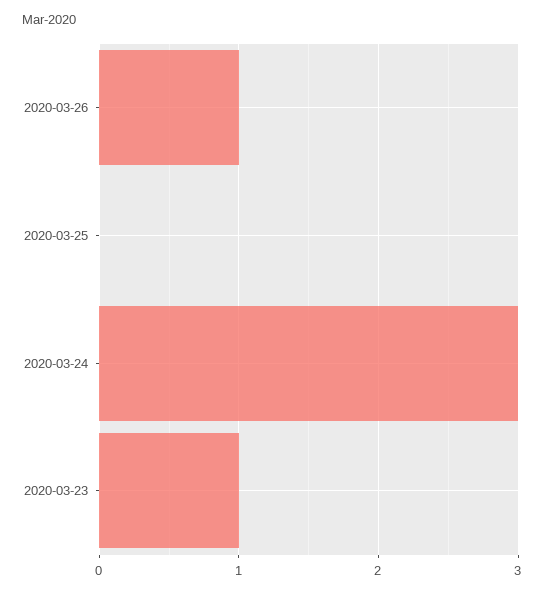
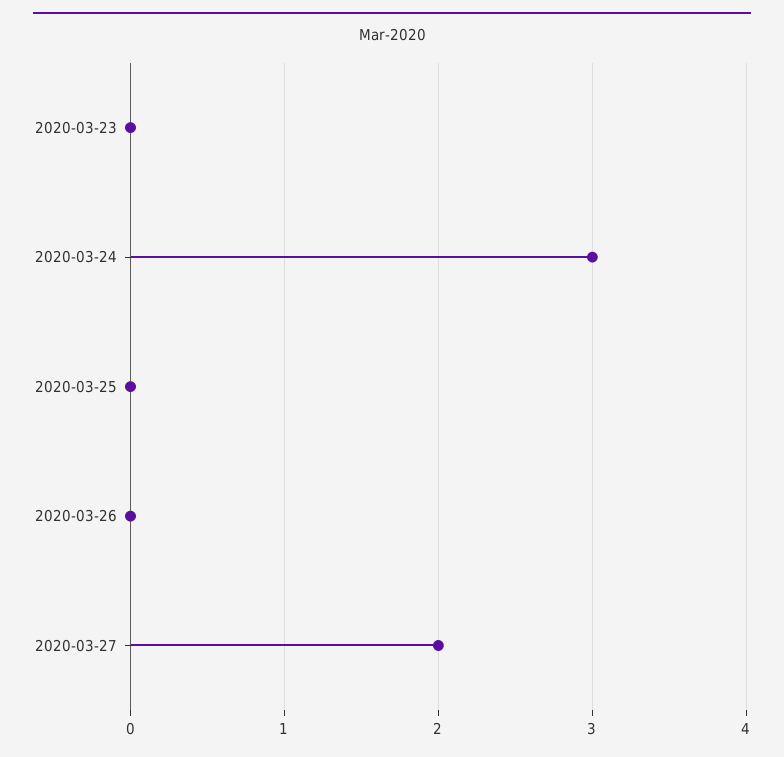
2020-03-26: 1 -> 0
2020-03-23: 1 -> 0
2020-03-27: none -> 2

